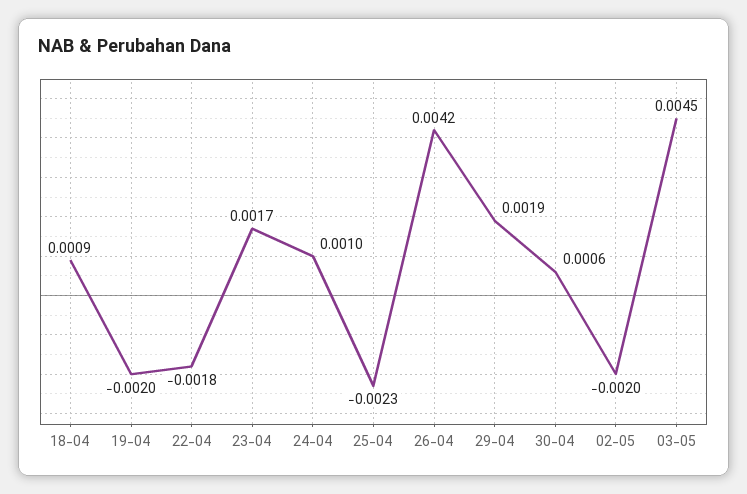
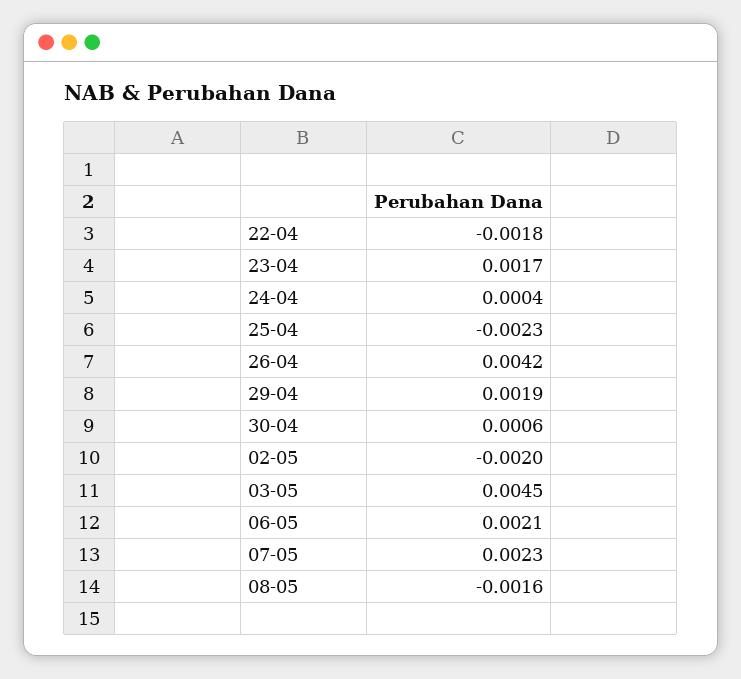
18-04: 0.0009 -> none
19-04: -0.002 -> none
24-04: 0.001 -> 0.0004
06-05: none -> 0.0021
07-05: none -> 0.0023
08-05: none -> -0.0016

